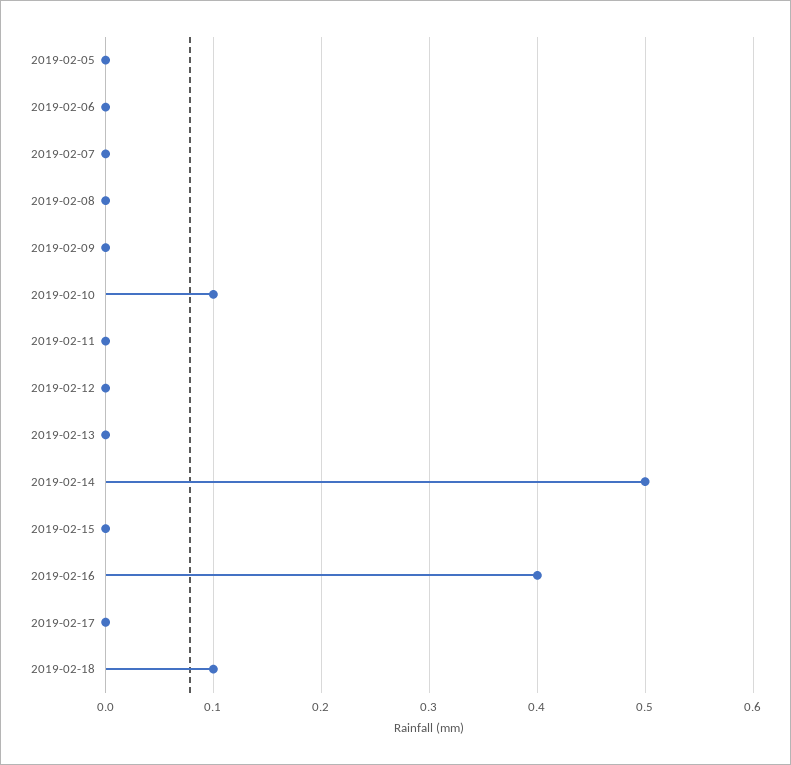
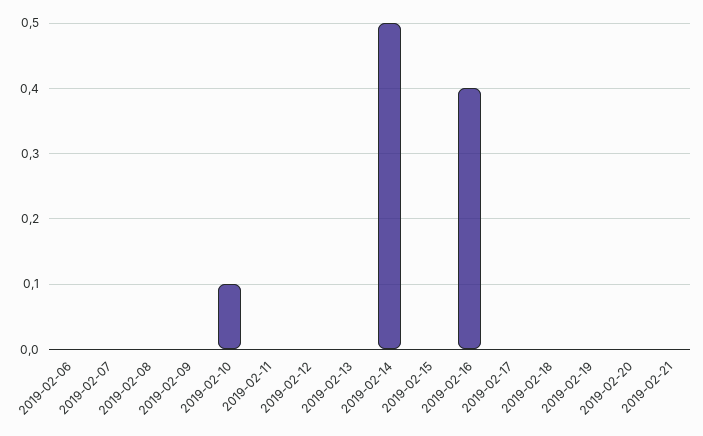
2019-02-05: 0 -> none
2019-02-18: 0.1 -> 0
2019-02-19: none -> 0
2019-02-20: none -> 0
2019-02-21: none -> 0

